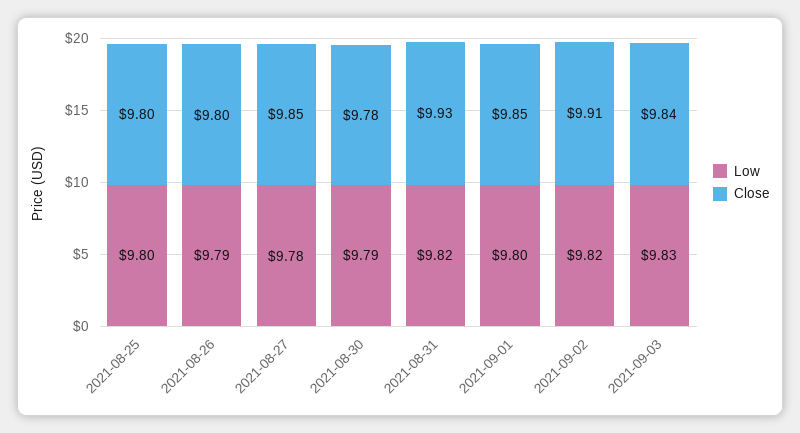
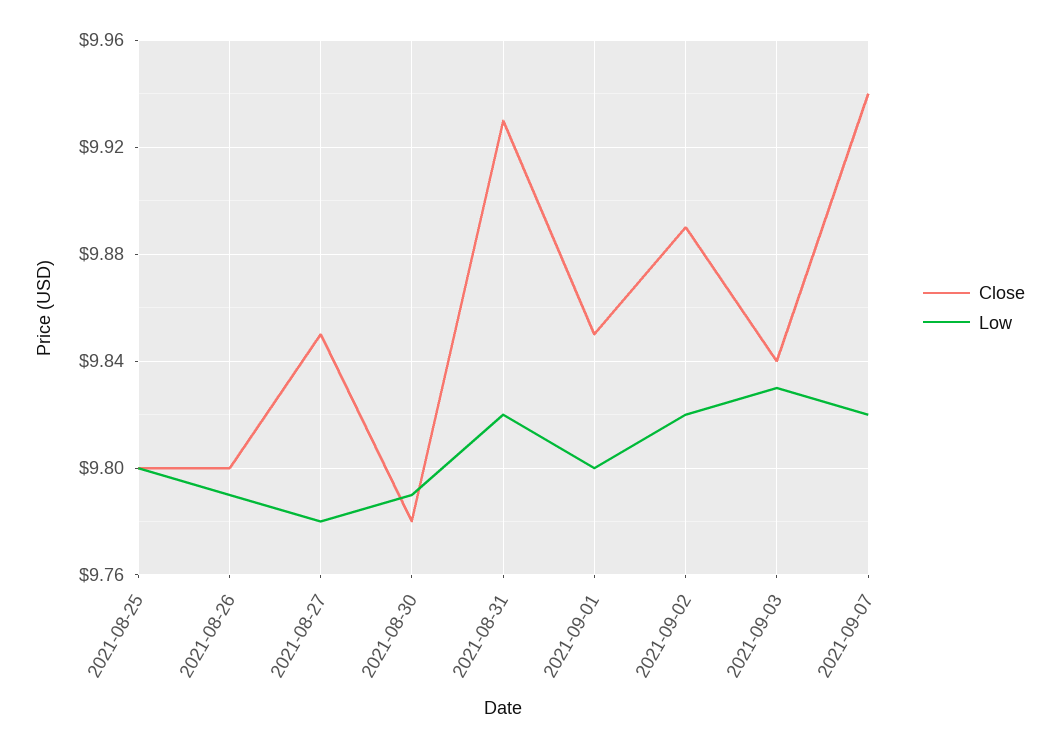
Close, 2021-09-02: 9.91 -> 9.89
Close, 2021-09-07: none -> 9.94
Low, 2021-09-07: none -> 9.82

